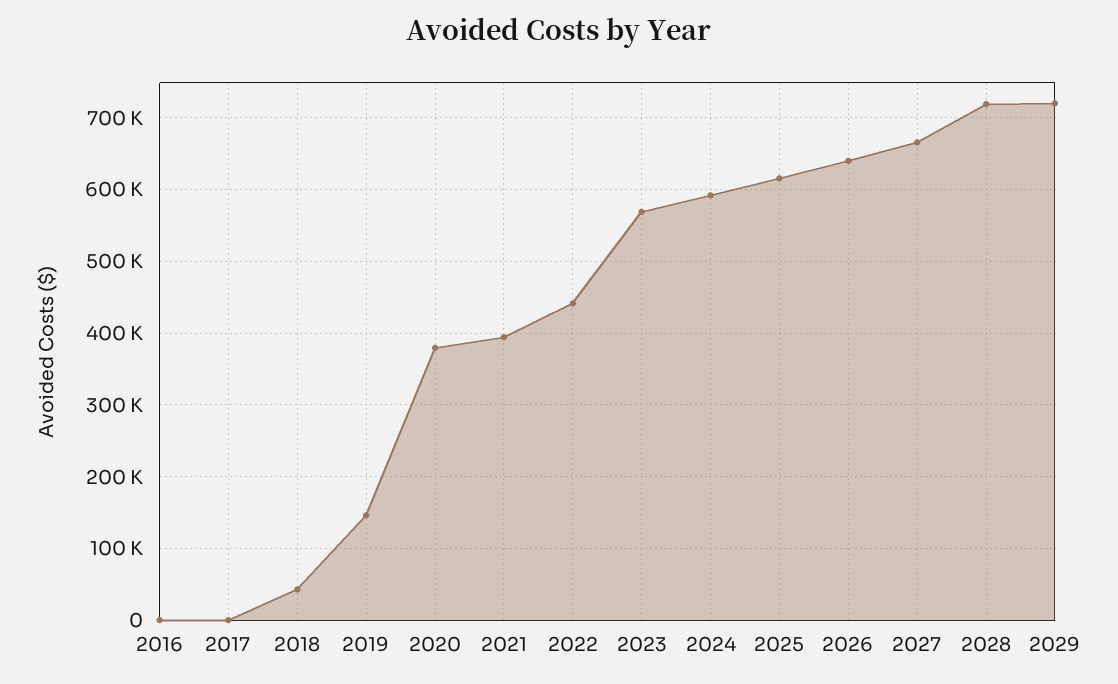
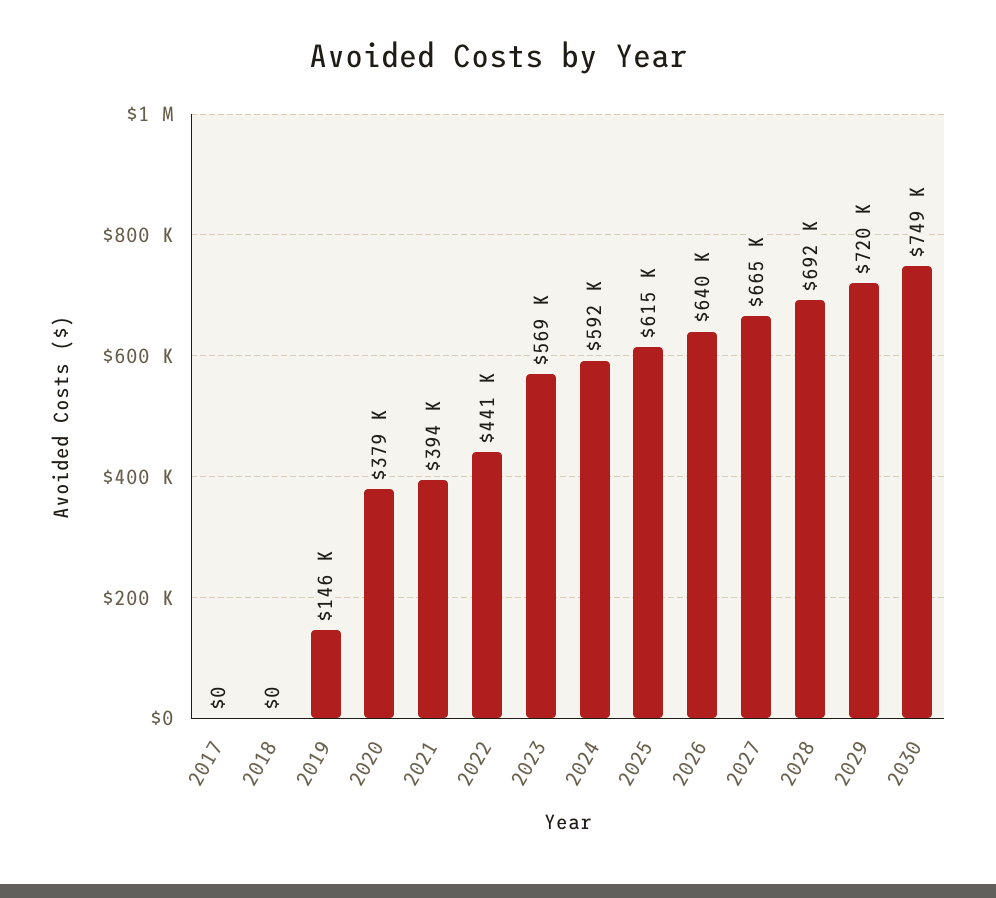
2016: 0 -> none
2018: 40000 -> 0
2028: 720000 -> 692000
2030: none -> 749000

